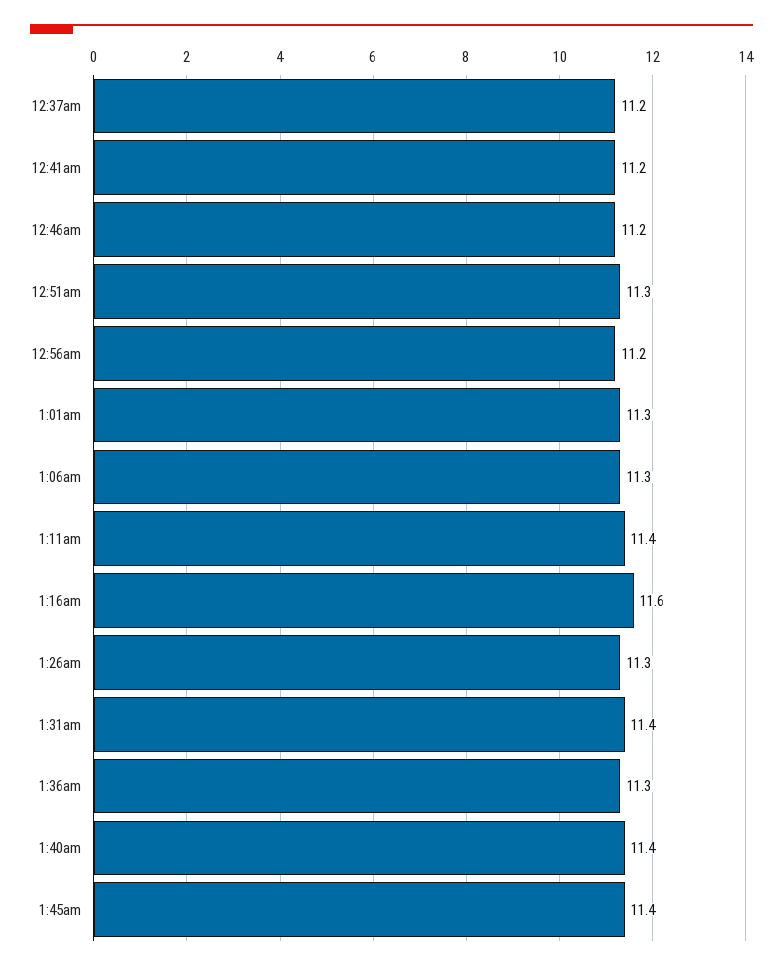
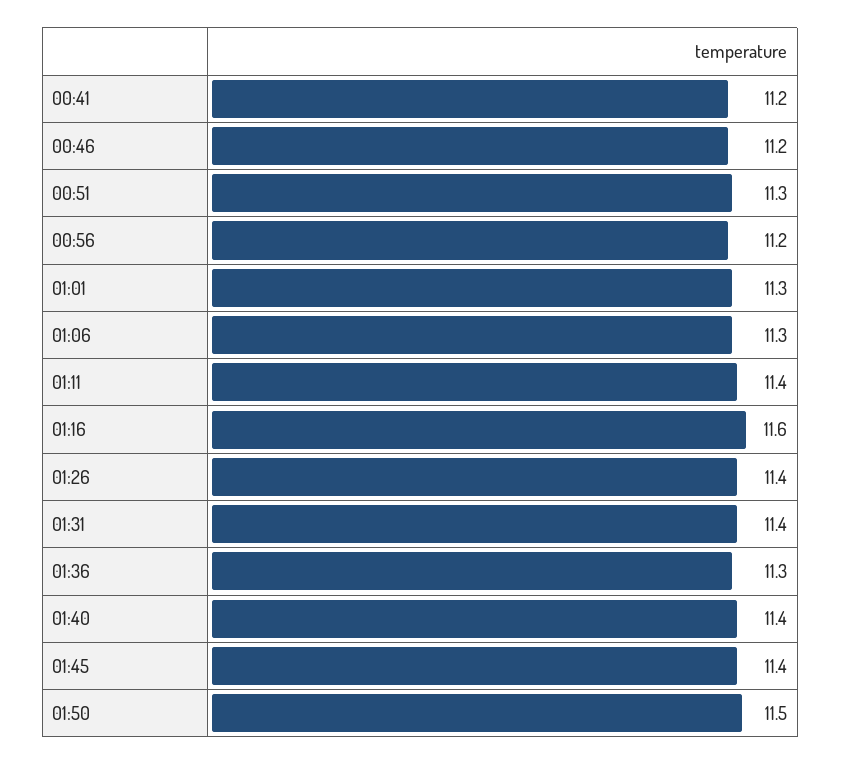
12:37am: 11.2 -> none
1:26am: 11.3 -> 11.4
01:50: none -> 11.5

